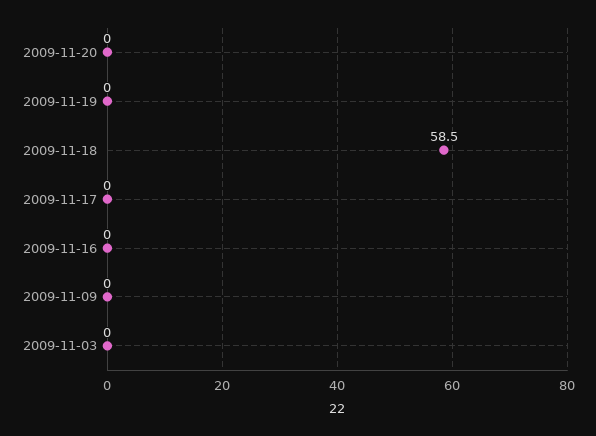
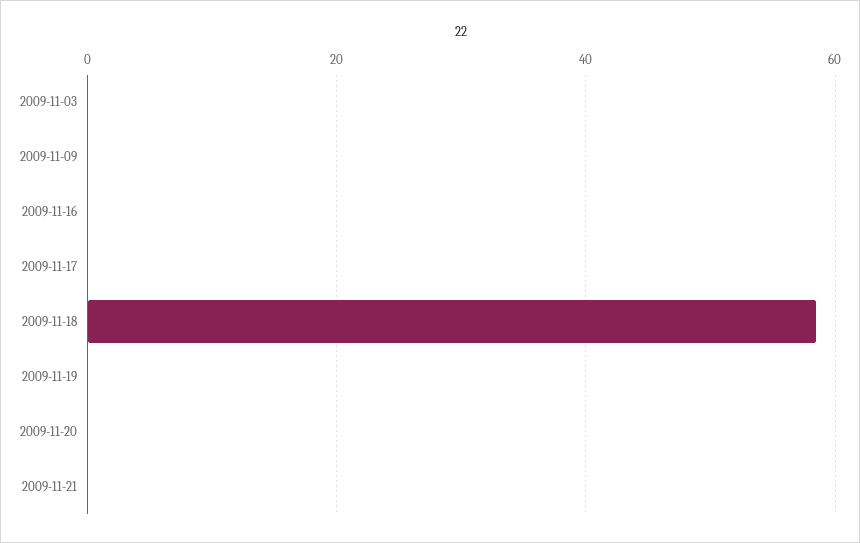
2009-11-21: none -> 0

